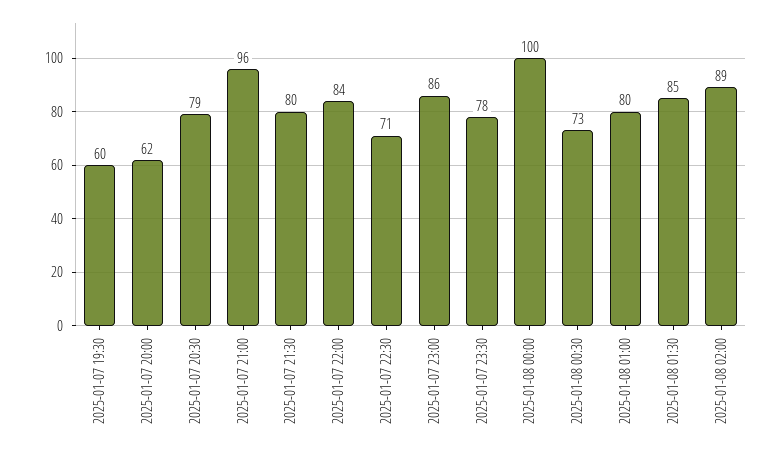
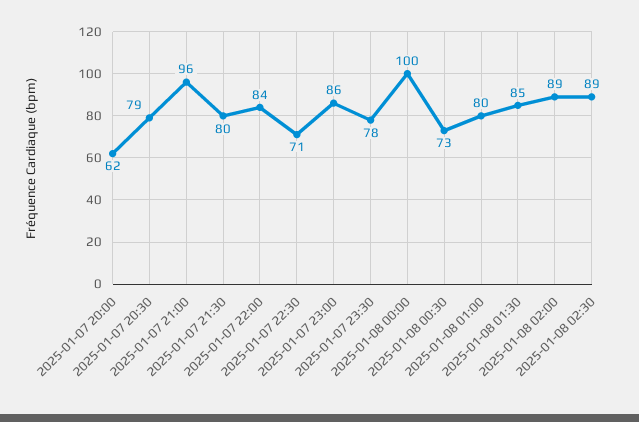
2025-01-07 19:30: 60 -> none
2025-01-08 02:30: none -> 89

